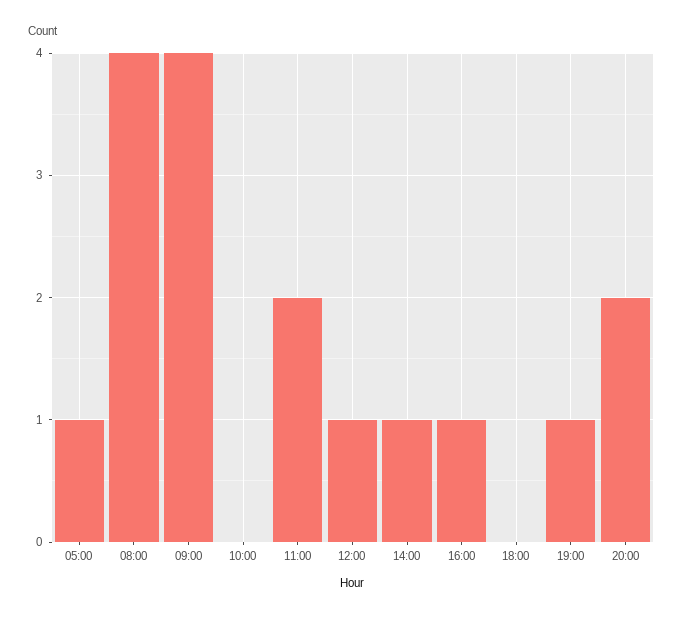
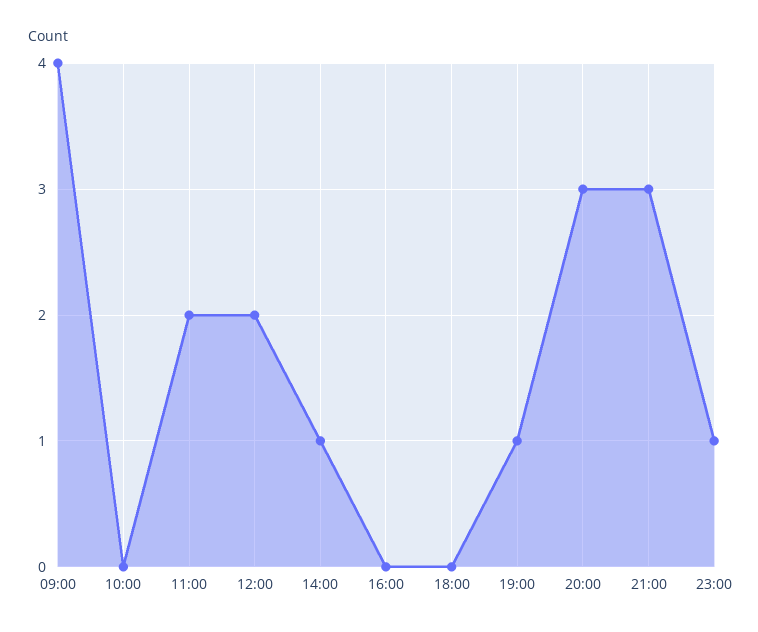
05:00: 1 -> none
08:00: 4 -> none
12:00: 1 -> 2
16:00: 1 -> 0
20:00: 2 -> 3
21:00: none -> 3
23:00: none -> 1

